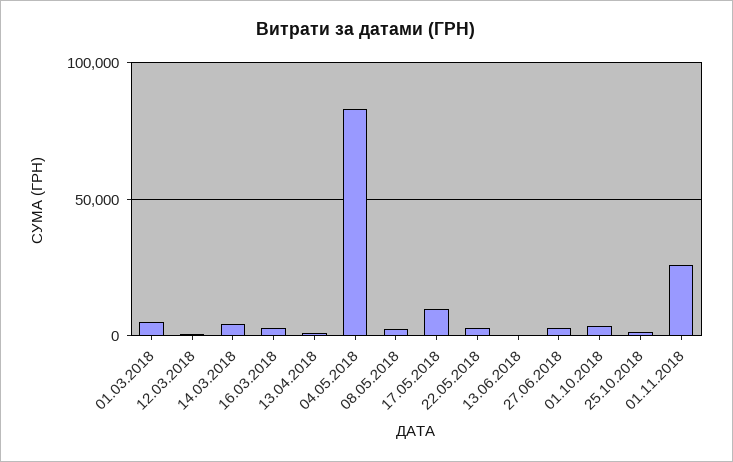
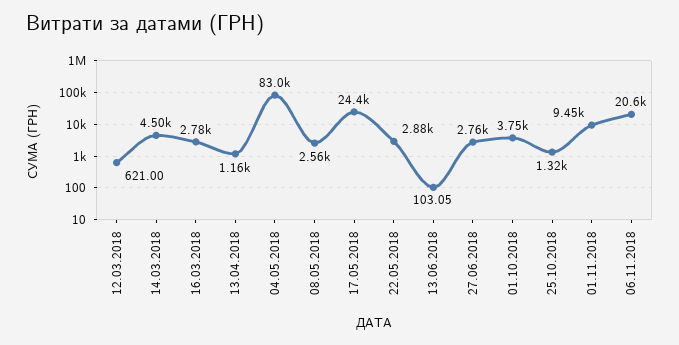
01.03.2018: 5000 -> none
17.05.2018: 10000 -> 24400
01.11.2018: 25000 -> 9450
06.11.2018: none -> 20600

